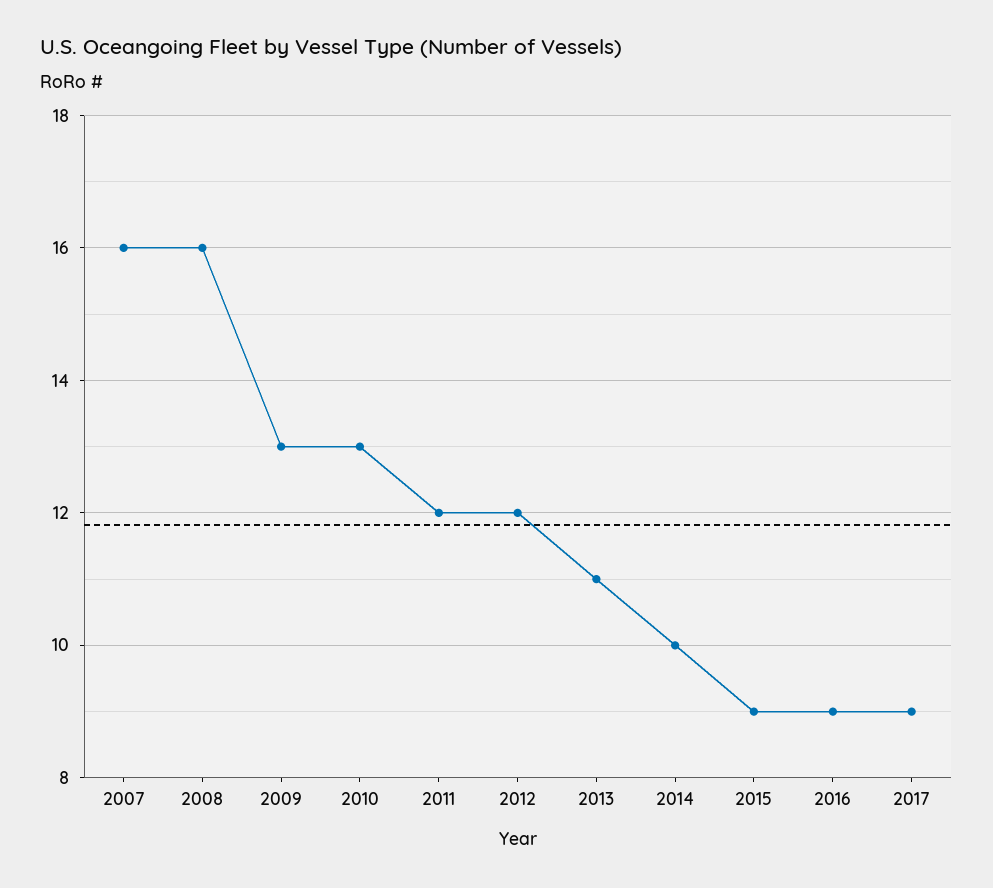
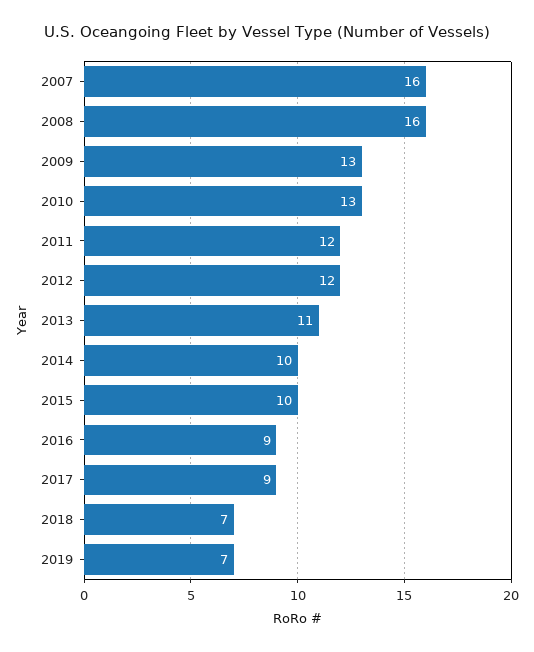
2015: 9 -> 10
2018: none -> 7
2019: none -> 7

